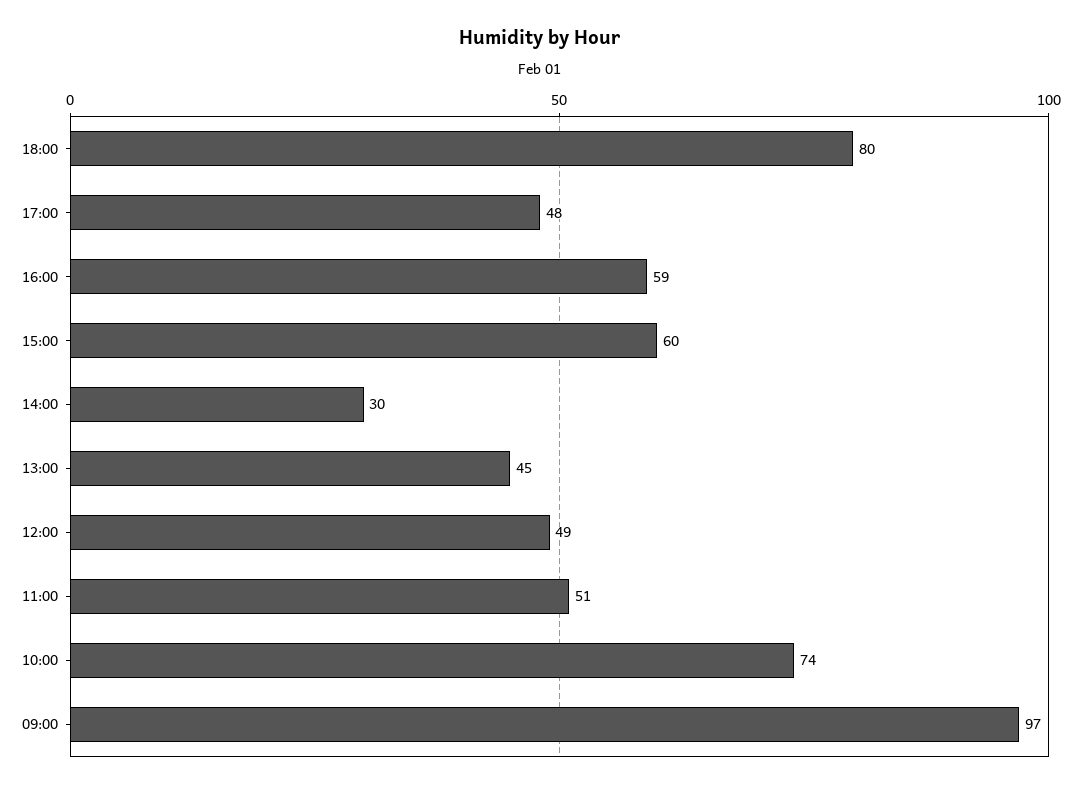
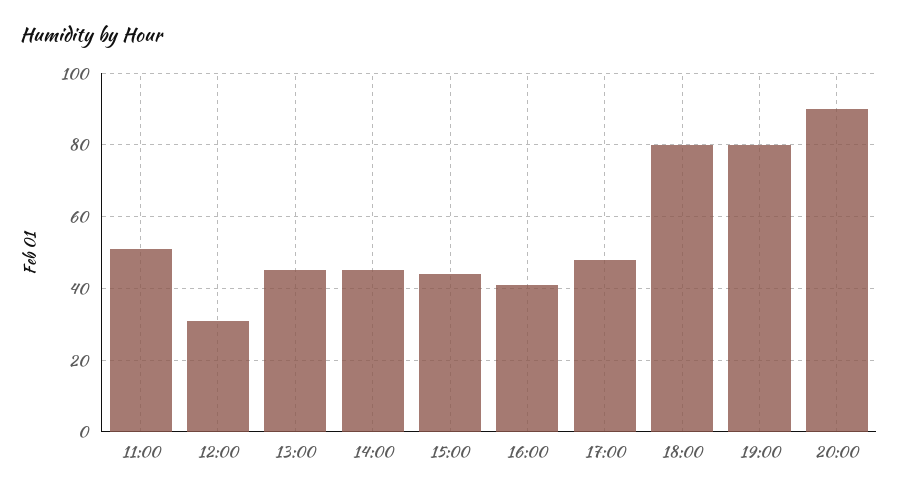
16:00: 59 -> 40
15:00: 60 -> 45
14:00: 30 -> 45
12:00: 49 -> 30
10:00: 74 -> none
09:00: 97 -> none
19:00: none -> 80
20:00: none -> 90

